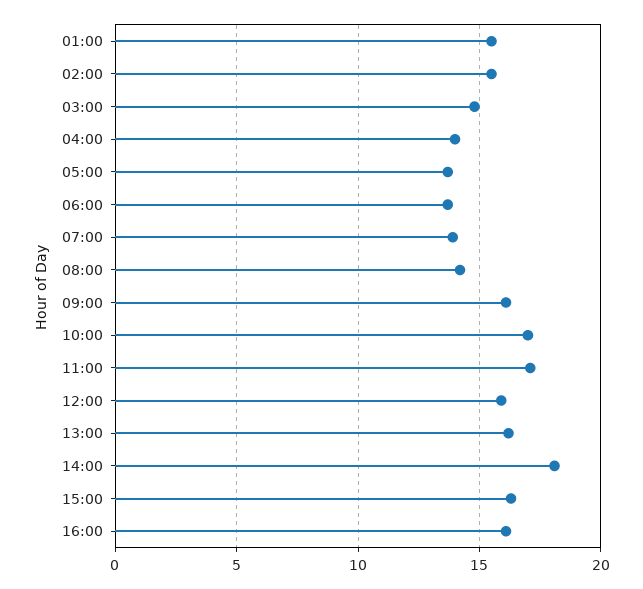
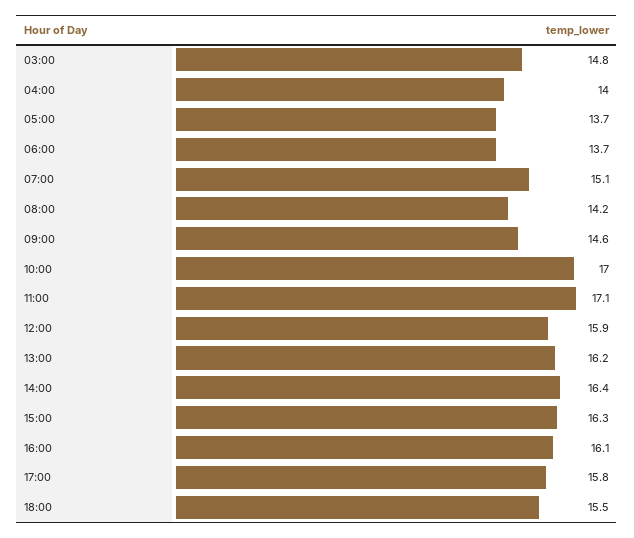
01:00: 15.5 -> none
02:00: 15.5 -> none
07:00: 14 -> 15.1
09:00: 16 -> 14.6
14:00: 18 -> 16.4
17:00: none -> 15.8
18:00: none -> 15.5

